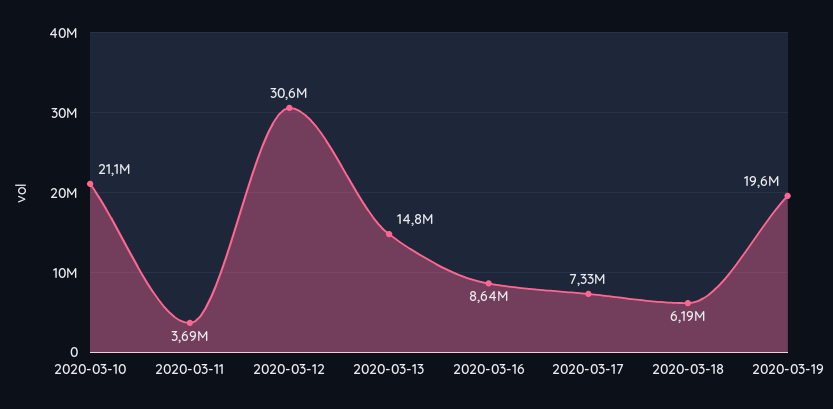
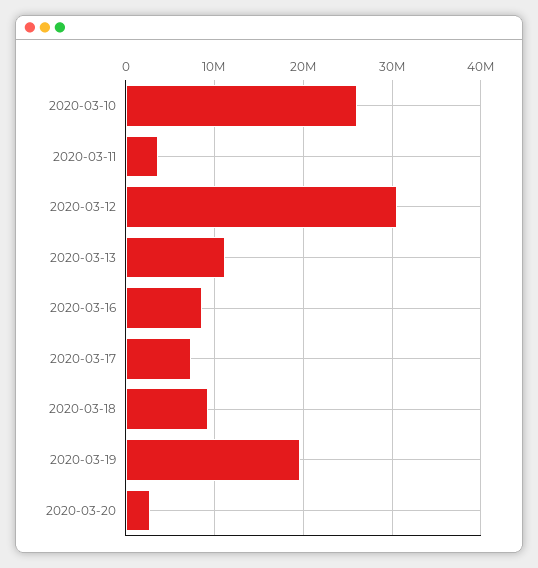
2020-03-10: 21100000 -> 26000000
2020-03-13: 14800000 -> 11000000
2020-03-18: 6190000 -> 9000000
2020-03-20: none -> 3000000

